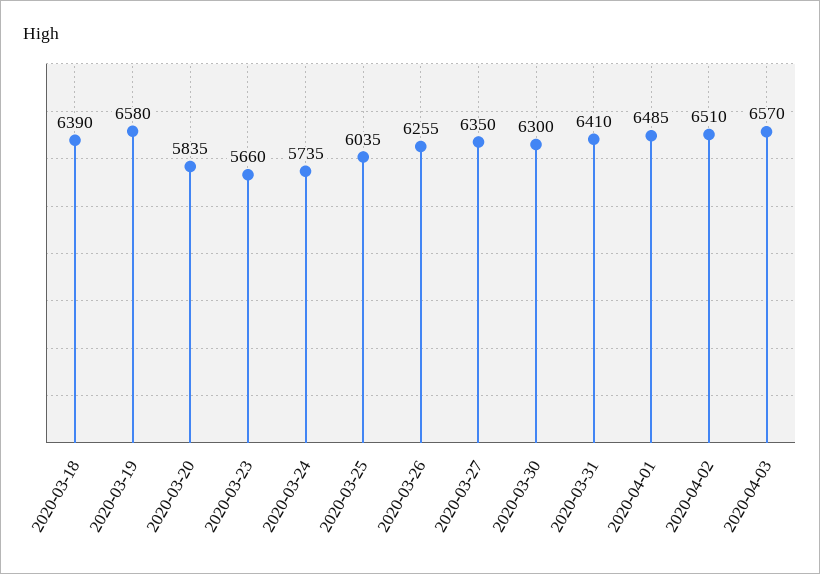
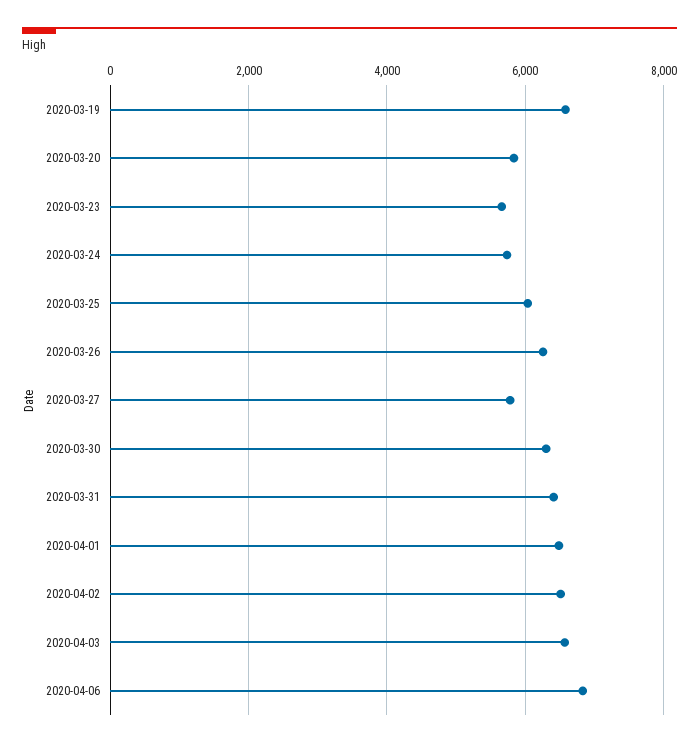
2020-03-18: 6390 -> none
2020-03-27: 6350 -> 5800
2020-04-06: none -> 6800

